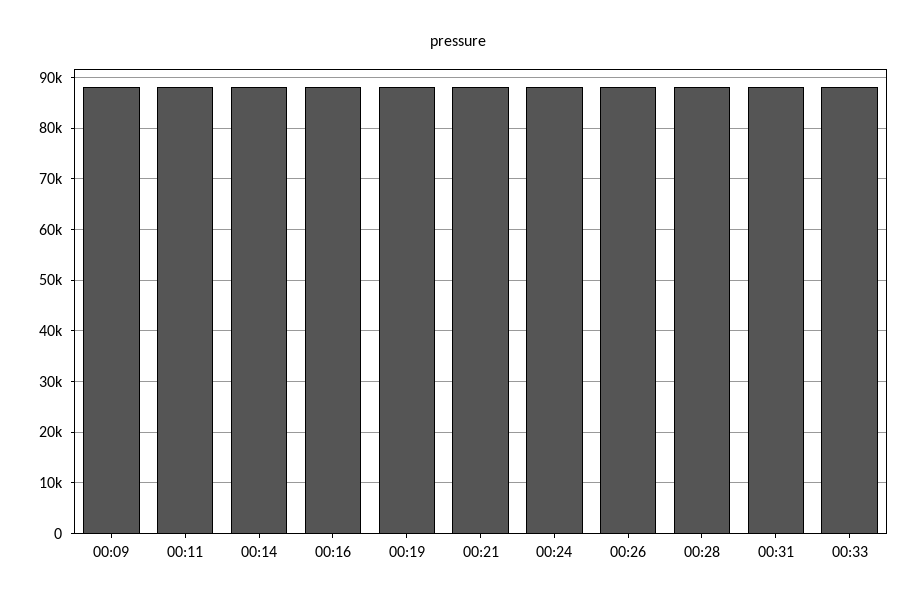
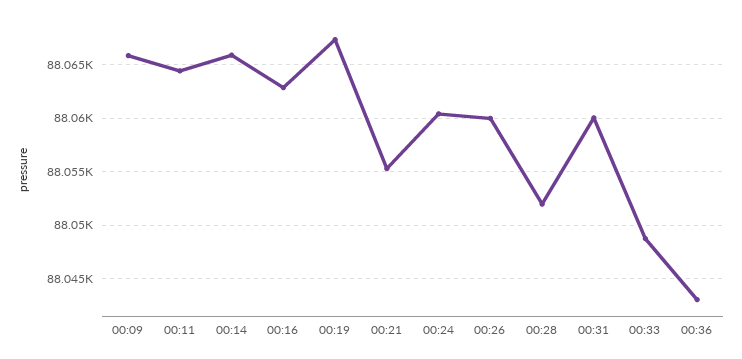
00:36: none -> 88043

